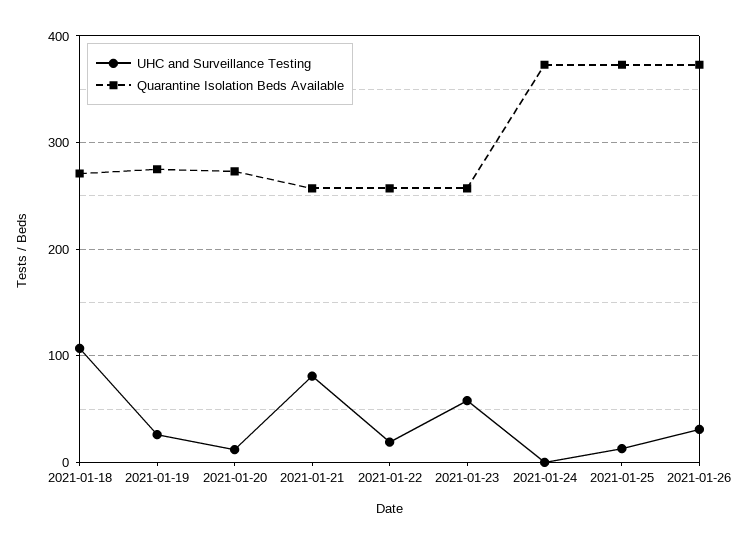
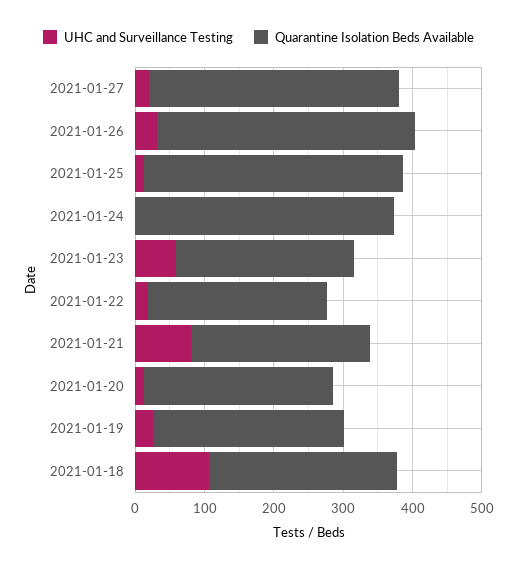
UHC and Surveillance Testing, 2021-01-27: none -> 20
Quarantine Isolation Beds Available, 2021-01-27: none -> 360

